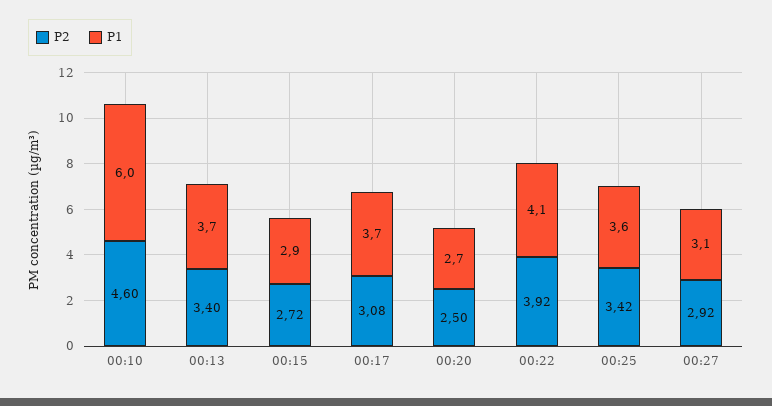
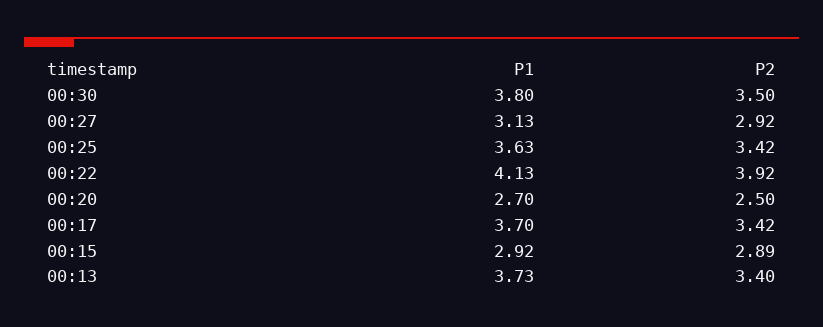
P2, 00:10: 4.6 -> none
P1, 00:10: 6 -> none
P2, 00:15: 2.72 -> 2.89
P2, 00:17: 3.08 -> 3.42
P1, 00:30: none -> 3.8
P2, 00:30: none -> 3.5

